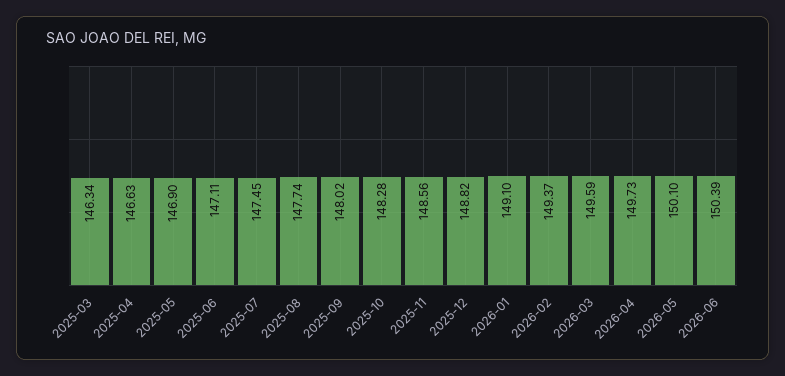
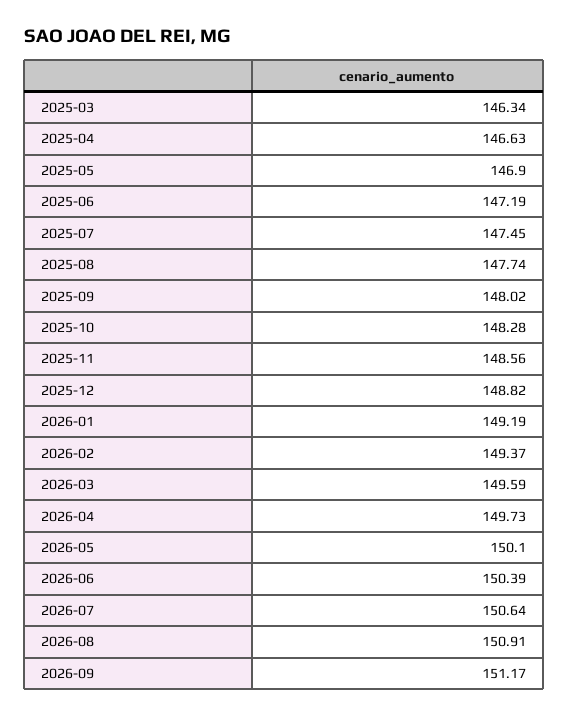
2025-06: 147.11 -> 147.19
2026-01: 149.1 -> 149.19
2026-07: none -> 150.64
2026-08: none -> 150.91
2026-09: none -> 151.17

